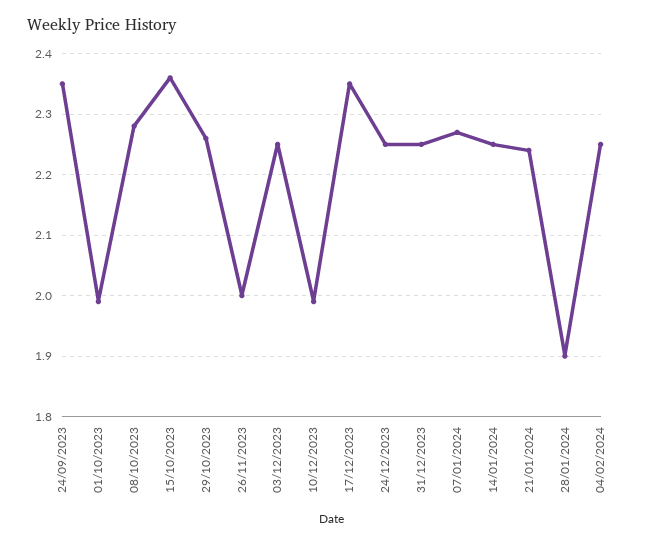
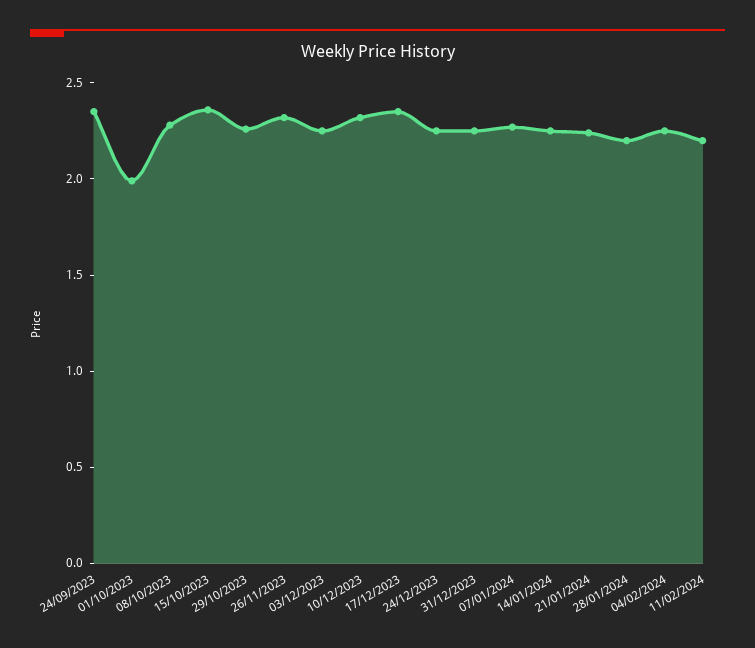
26/11/2023: 2 -> 2.3
10/12/2023: 1.99 -> 2.3
28/01/2024: 1.9 -> 2.2
11/02/2024: none -> 2.2

